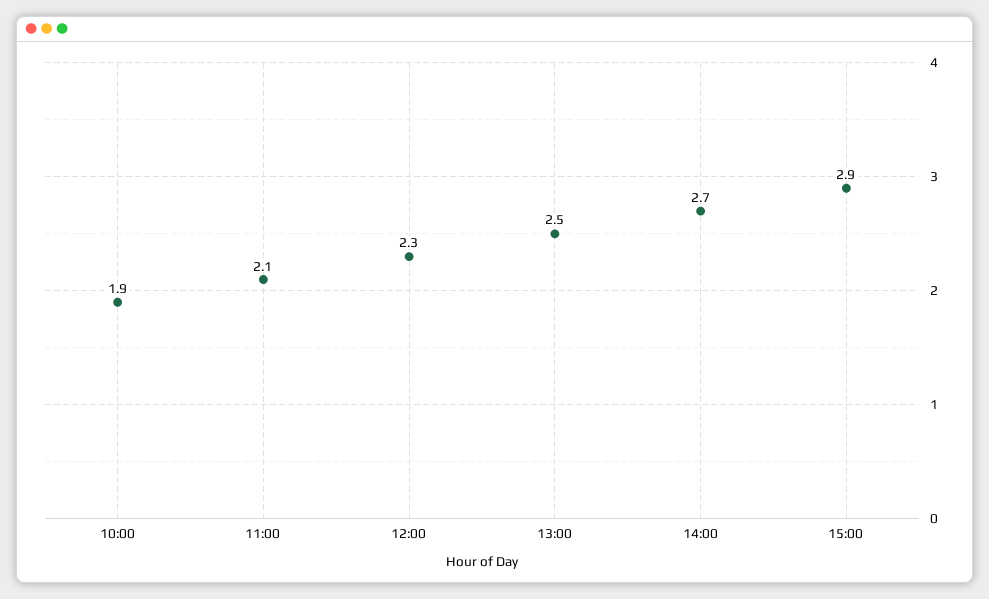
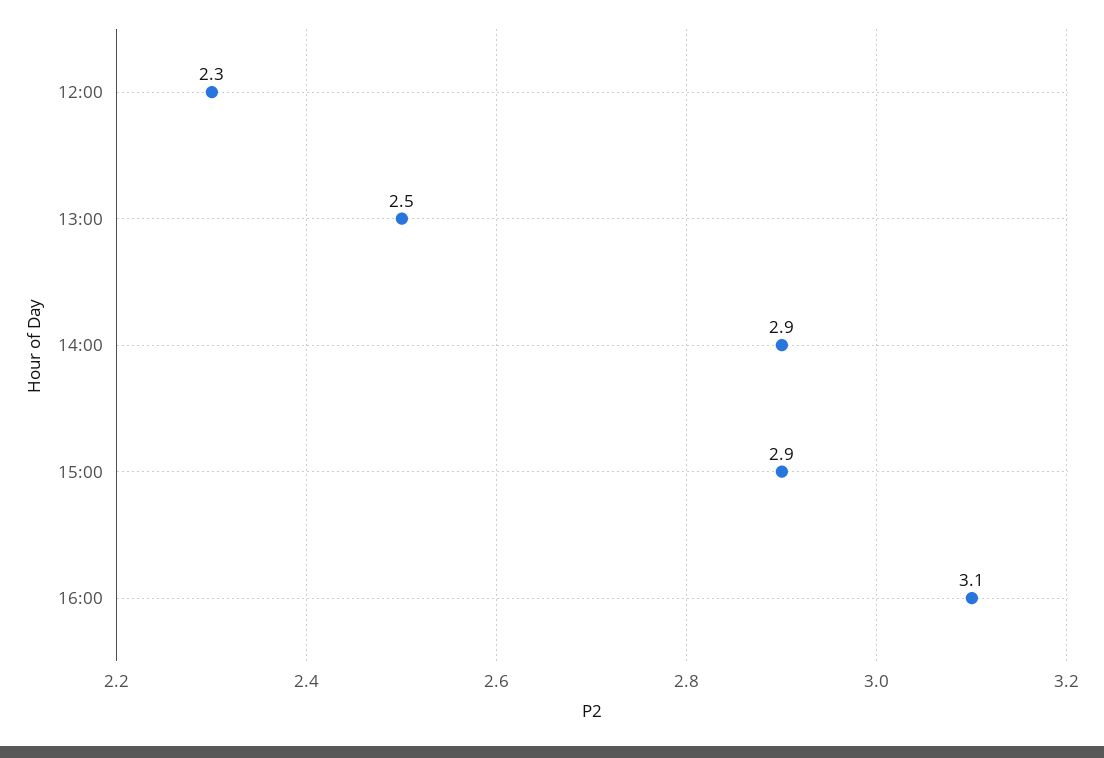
10:00: 1.9 -> none
11:00: 2.1 -> none
14:00: 2.7 -> 2.9
16:00: none -> 3.1

